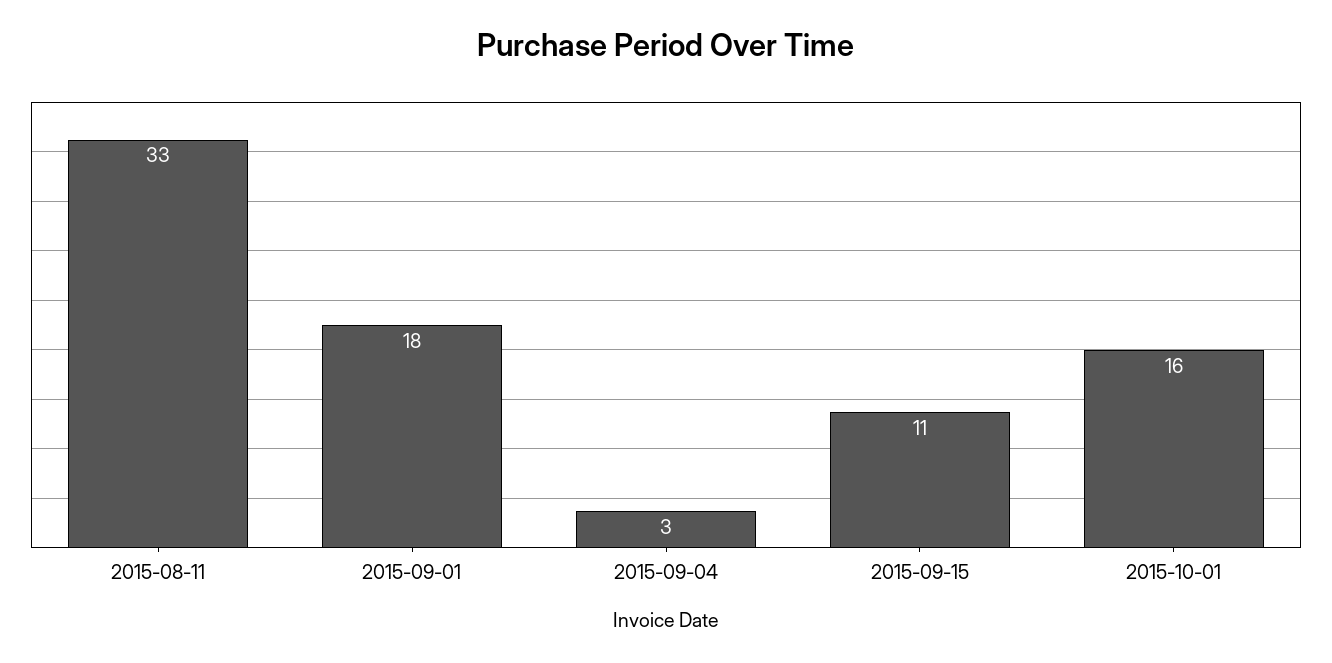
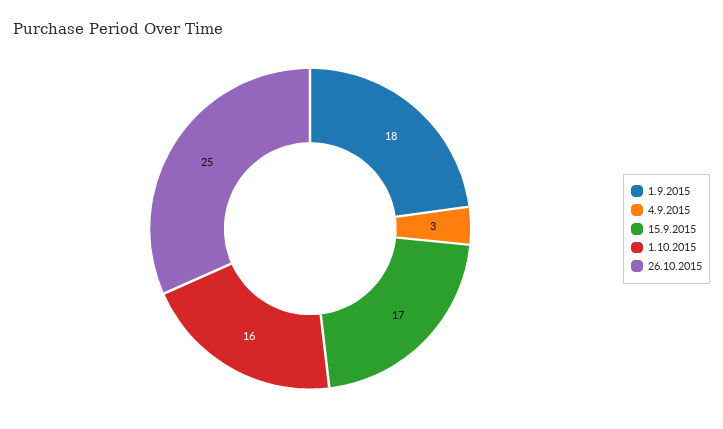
2015-08-11: 33 -> none
2015-09-15: 11 -> 17
26.10.2015: none -> 25

